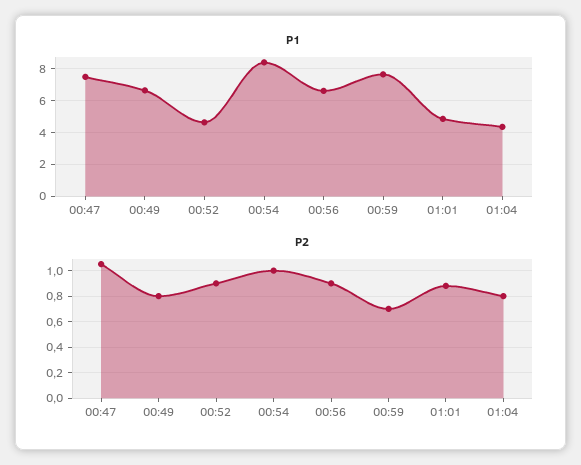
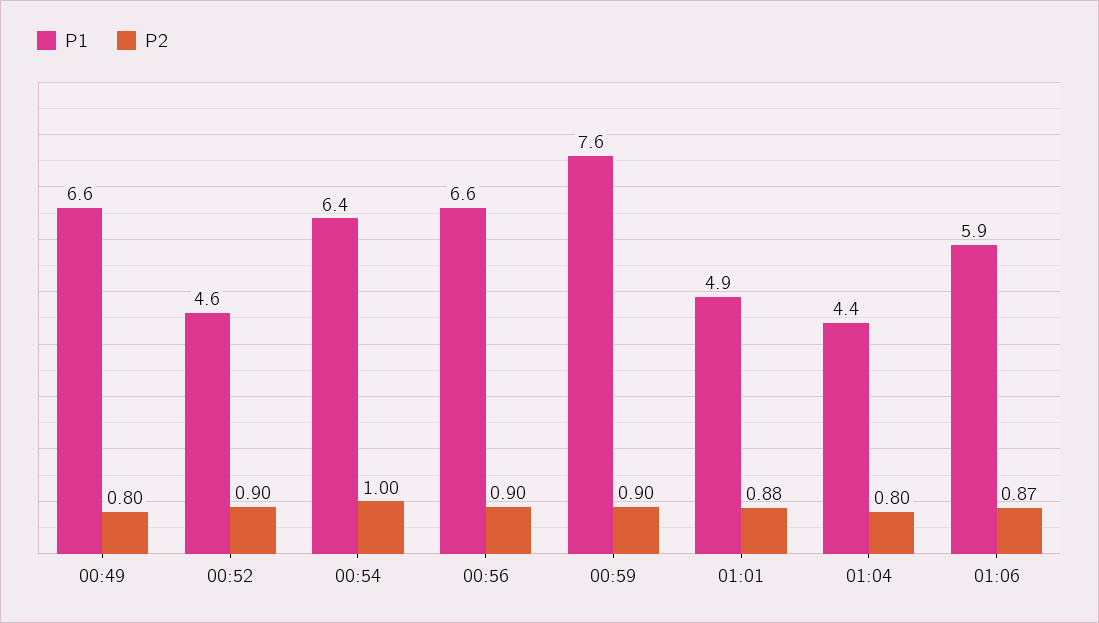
P1, 00:47: 7.5 -> none
P1, 00:54: 8.5 -> 6.4
P2, 00:47: 1.05 -> none
P2, 00:59: 0.7 -> 0.9
P1, 01:06: none -> 5.9
P2, 01:06: none -> 0.87

